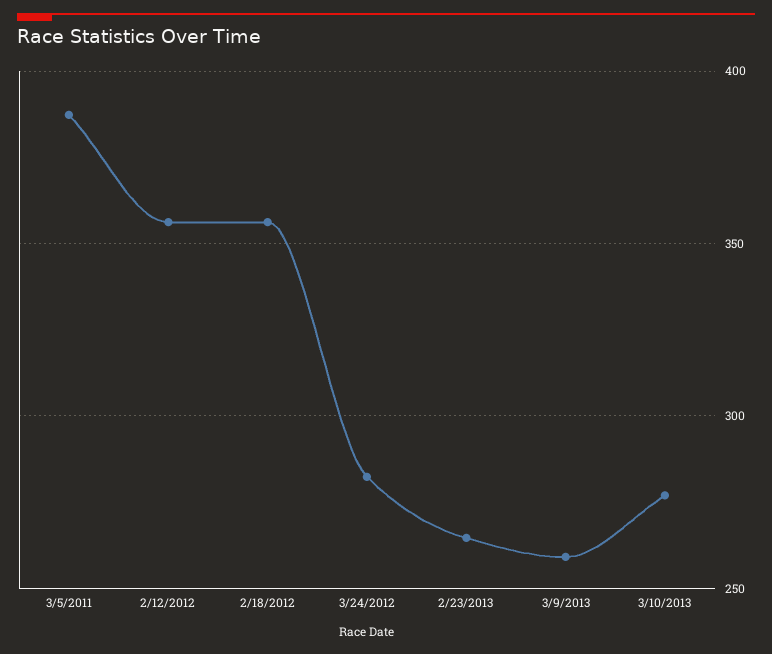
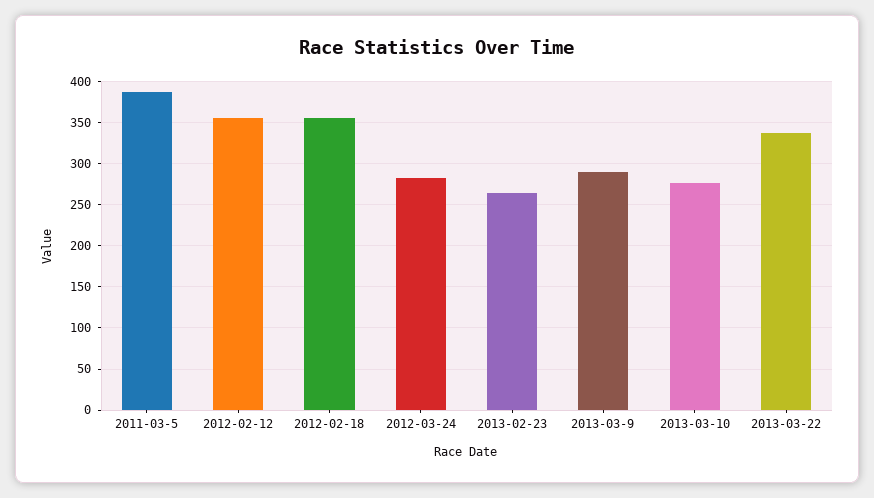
3/9/2013: 260 -> 290
2013-03-22: none -> 340

